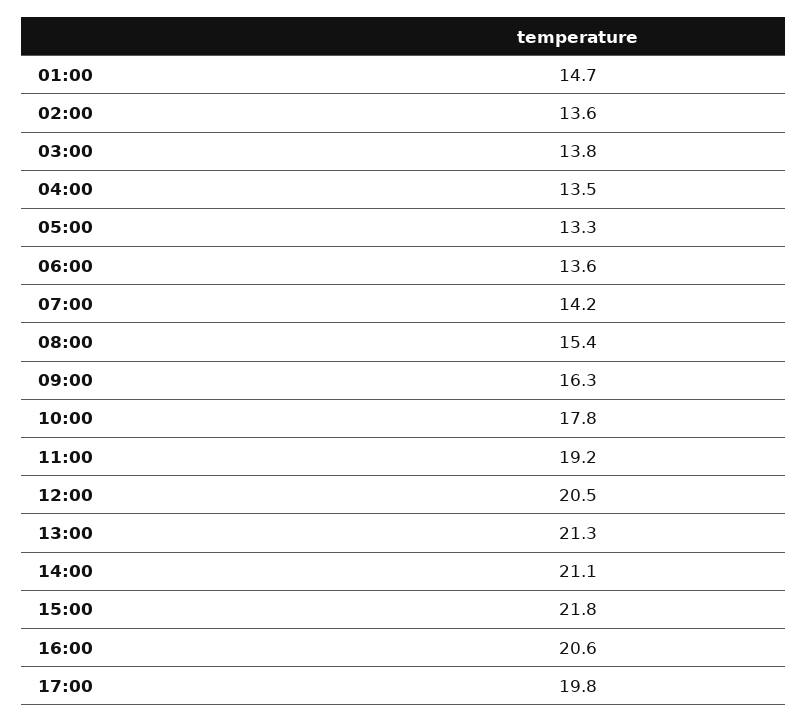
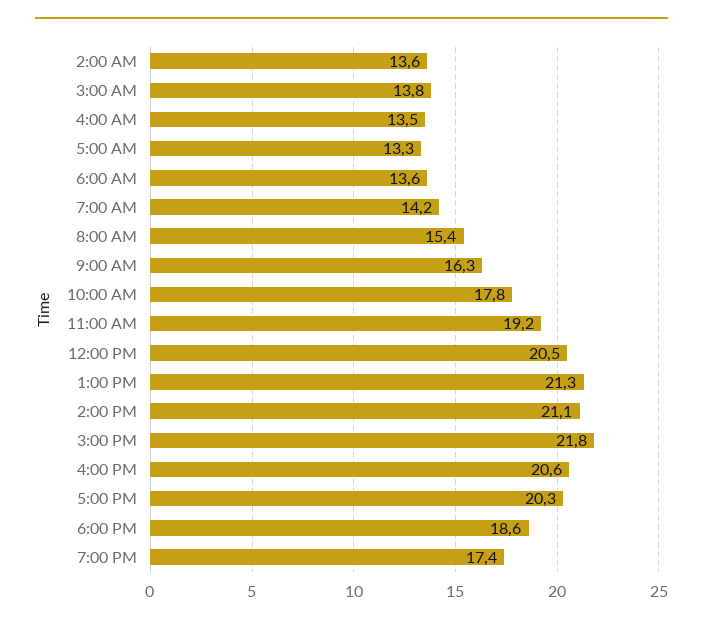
01:00: 14.7 -> none
17:00: 19.8 -> 20.3
6:00 PM: none -> 18.6
7:00 PM: none -> 17.4

